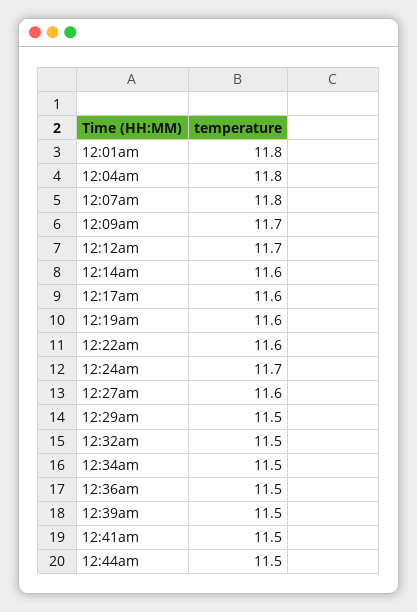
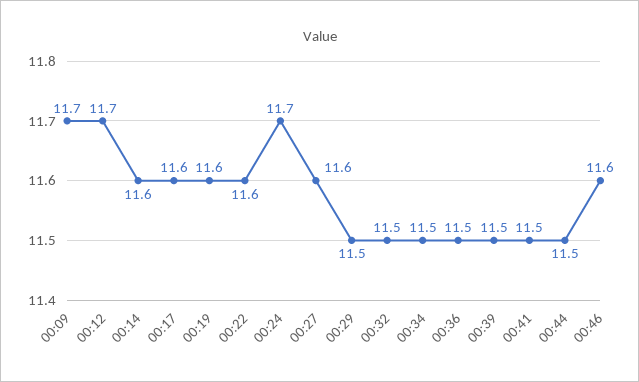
12:01am: 11.8 -> none
12:04am: 11.8 -> none
12:07am: 11.8 -> none
00:46: none -> 11.6

